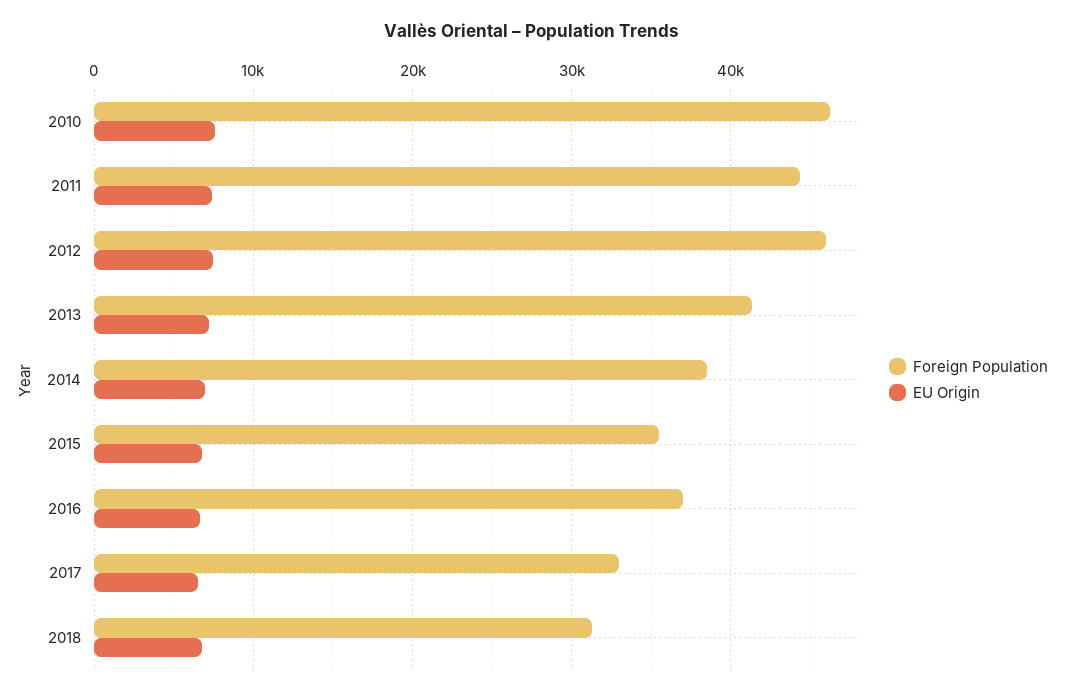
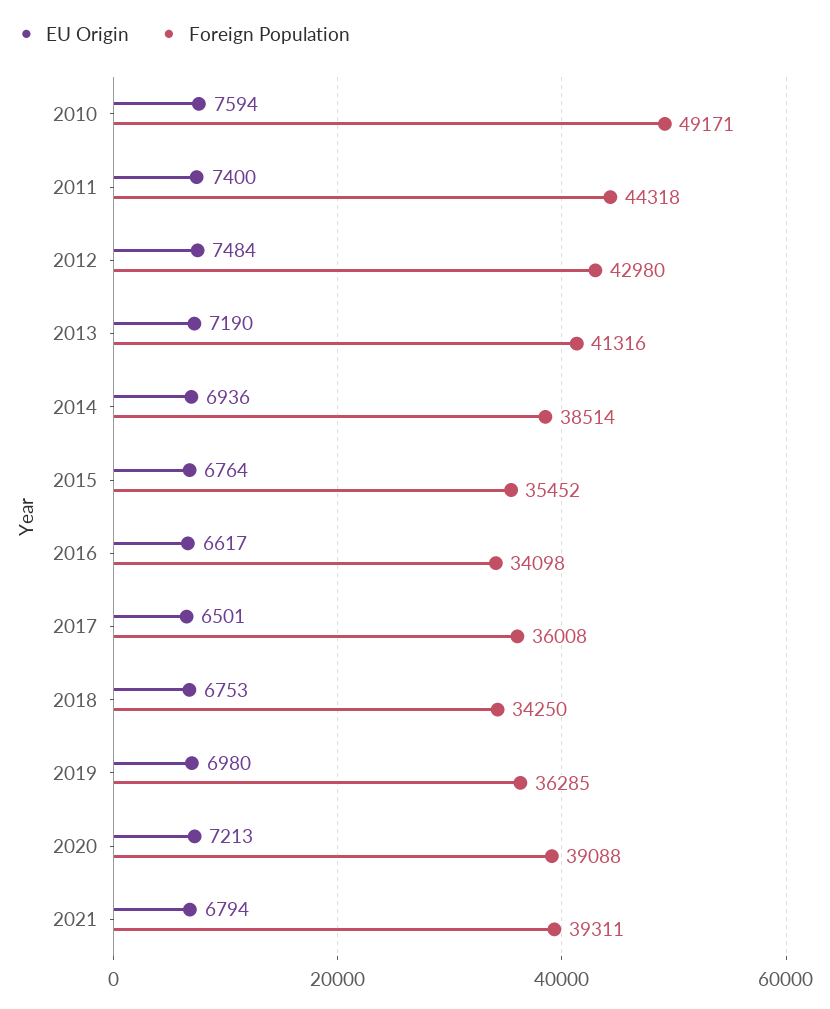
Foreign Population, 2010: 46000 -> 49171
Foreign Population, 2012: 46000 -> 42980
Foreign Population, 2016: 37000 -> 34098
Foreign Population, 2017: 33000 -> 36008
Foreign Population, 2018: 31000 -> 34250
EU Origin, 2019: none -> 6980
Foreign Population, 2019: none -> 36285
EU Origin, 2020: none -> 7213
Foreign Population, 2020: none -> 39088
EU Origin, 2021: none -> 6794
Foreign Population, 2021: none -> 39311

